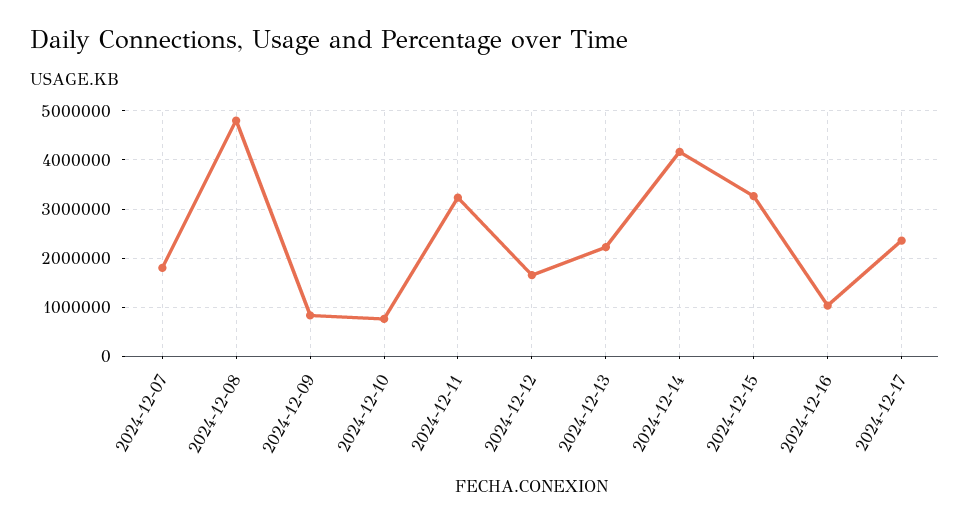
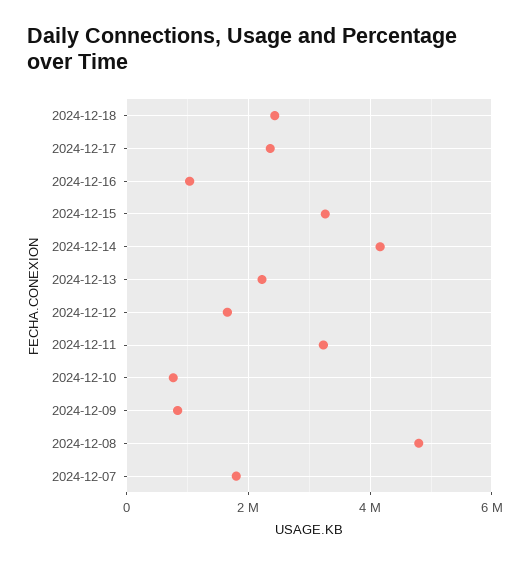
2024-12-18: none -> 2400000

